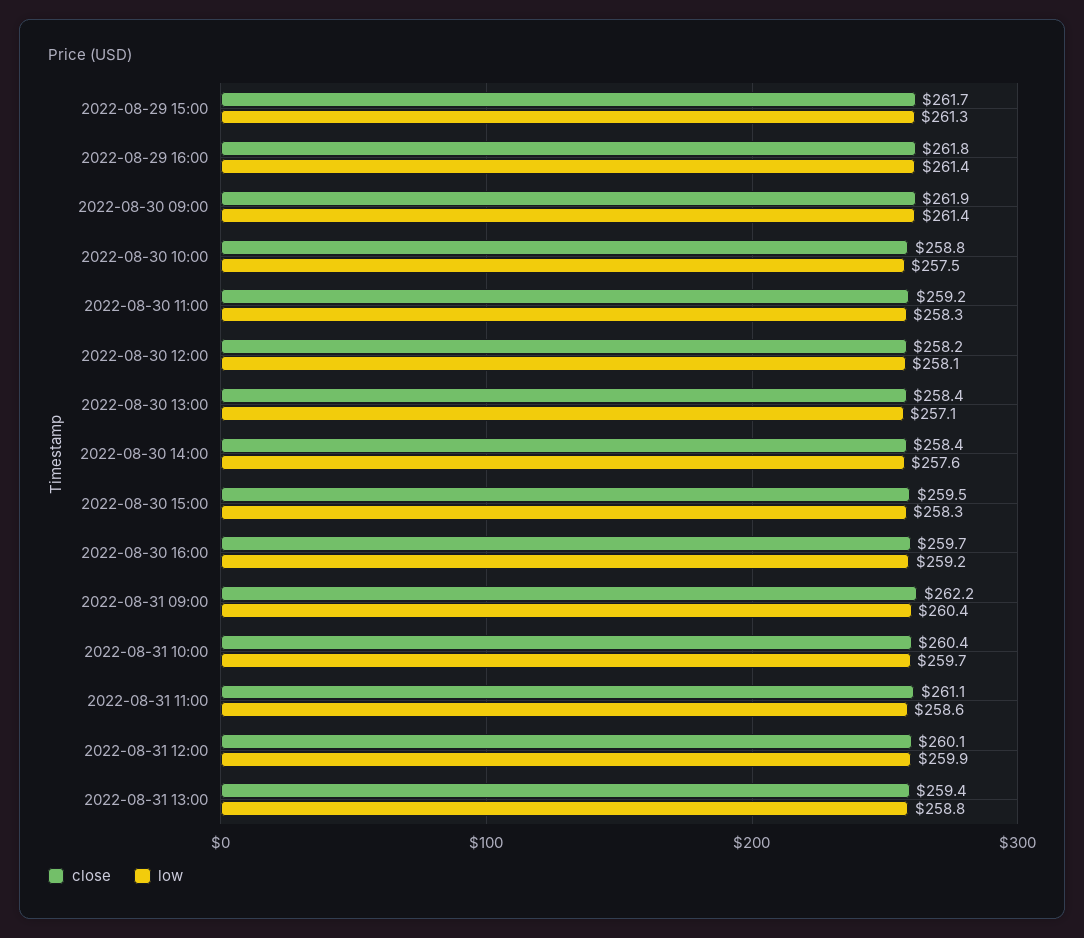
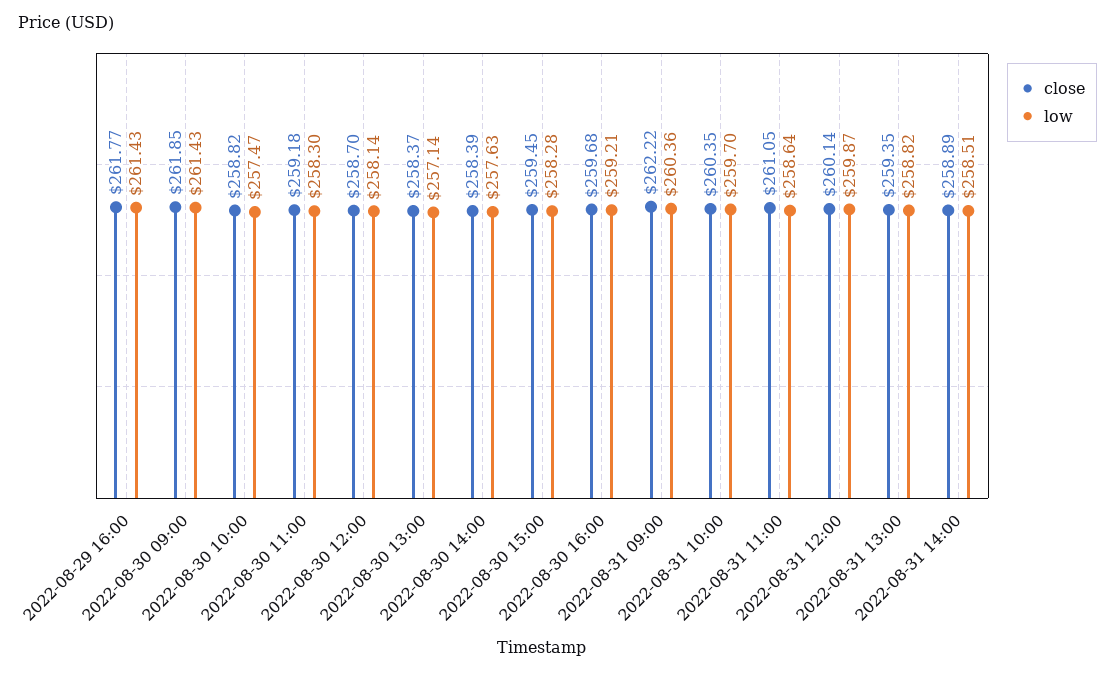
close, 2022-08-29 15:00: 261.7 -> none
low, 2022-08-29 15:00: 261.3 -> none
close, 2022-08-30 12:00: 258.2 -> 258.7
close, 2022-08-31 14:00: none -> 258.89
low, 2022-08-31 14:00: none -> 258.51

